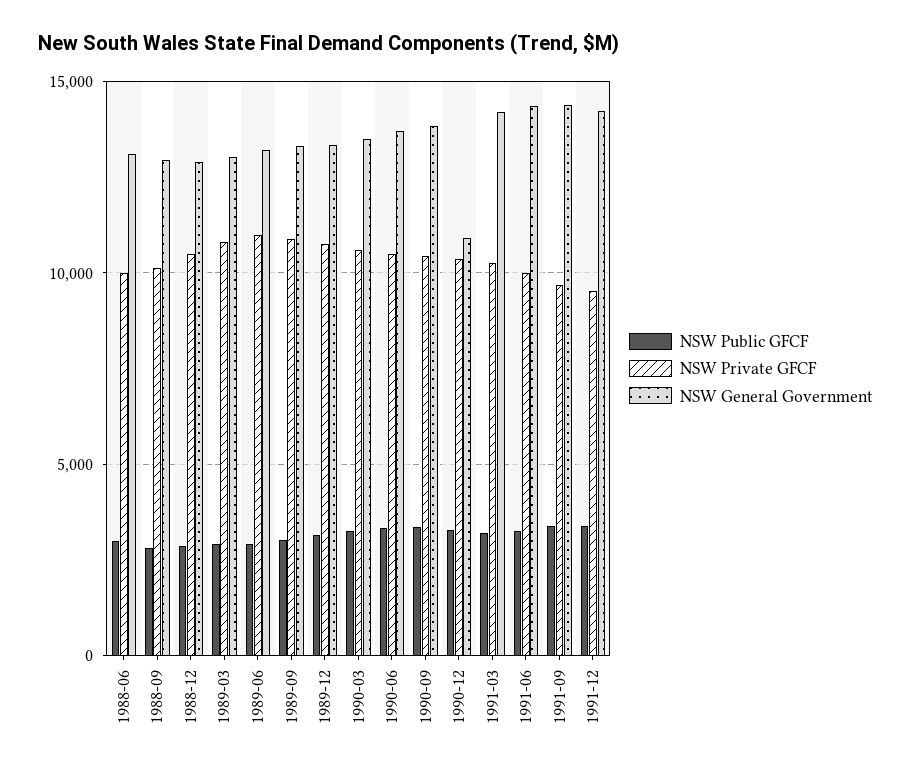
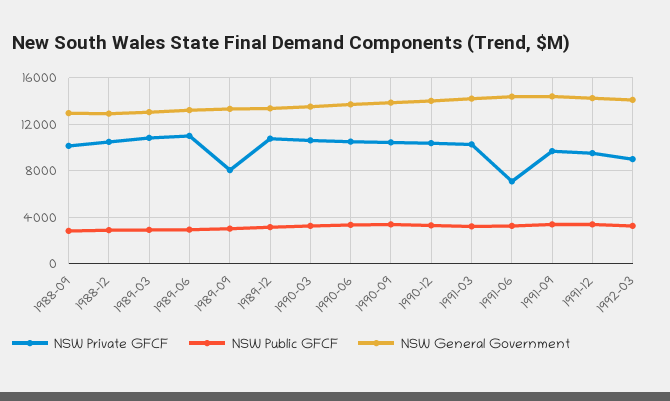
NSW Public GFCF, 1988-06: 3000 -> none
NSW Private GFCF, 1988-06: 10000 -> none
NSW General Government, 1988-06: 13000 -> none
NSW Private GFCF, 1989-09: 11000 -> 8000
NSW General Government, 1990-12: 11000 -> 14000
NSW Private GFCF, 1991-06: 10000 -> 7000
NSW Private GFCF, 1992-03: none -> 9000
NSW Public GFCF, 1992-03: none -> 3000
NSW General Government, 1992-03: none -> 14000

